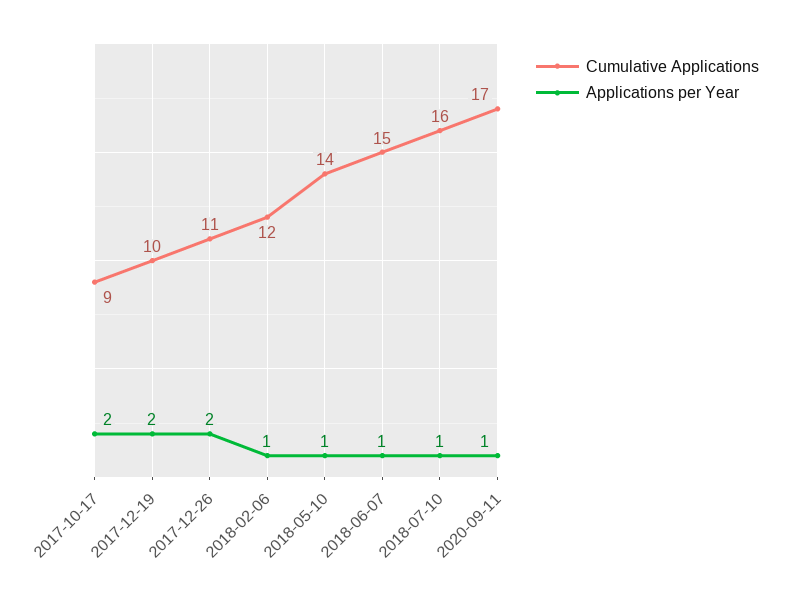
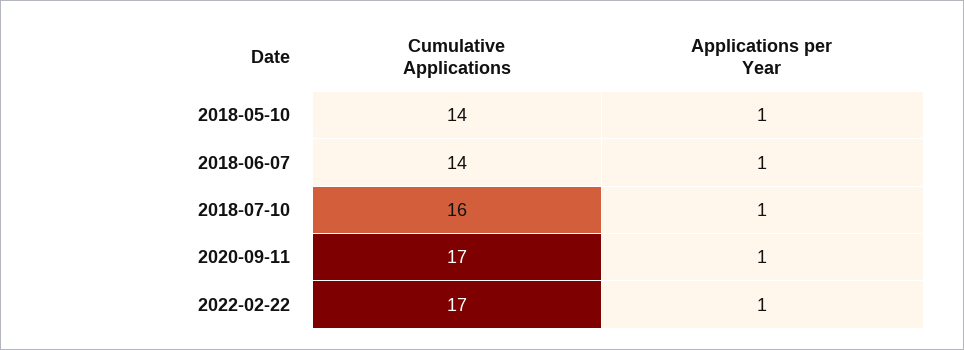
Cumulative Applications, 2017-10-17: 9 -> none
Applications per Year, 2017-10-17: 2 -> none
Cumulative Applications, 2017-12-19: 10 -> none
Applications per Year, 2017-12-19: 2 -> none
Cumulative Applications, 2017-12-26: 11 -> none
Applications per Year, 2017-12-26: 2 -> none
Cumulative Applications, 2018-02-06: 12 -> none
Applications per Year, 2018-02-06: 1 -> none
Cumulative Applications, 2018-06-07: 15 -> 14
Cumulative Applications, 2022-02-22: none -> 17
Applications per Year, 2022-02-22: none -> 1

